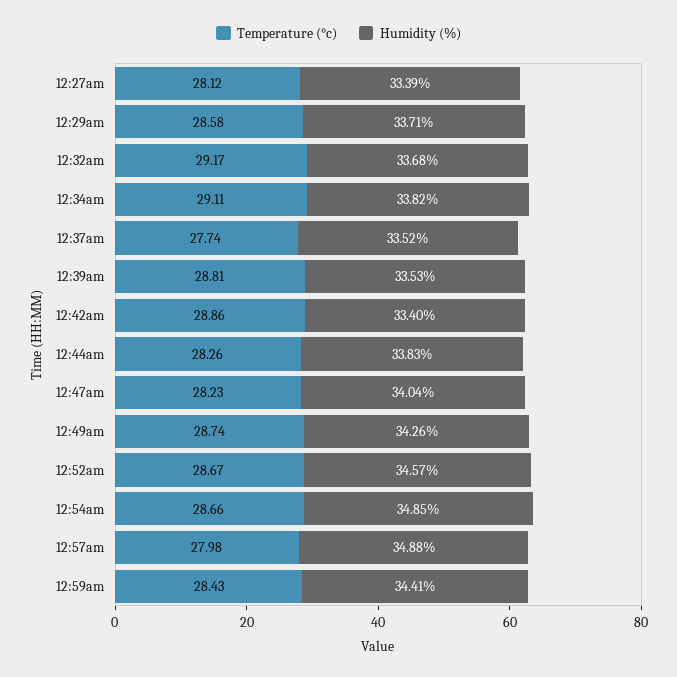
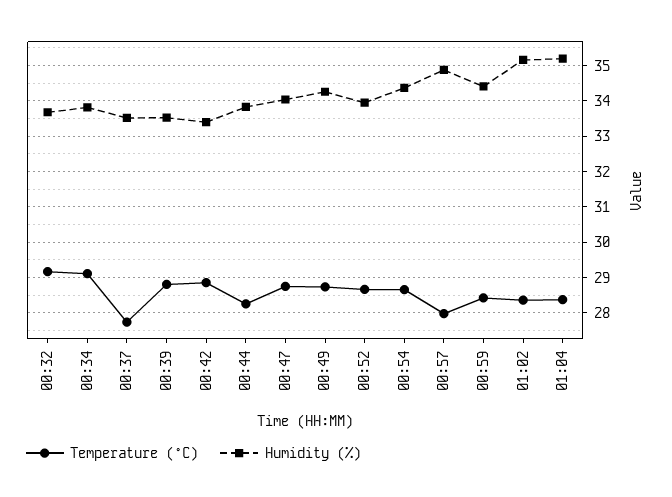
Temperature (°c), 12:27am: 28.12 -> none
Humidity (%), 12:27am: 33.39 -> none
Temperature (°c), 12:29am: 28.58 -> none
Humidity (%), 12:29am: 33.71 -> none
Temperature (°c), 12:47am: 28.23 -> 28.8
Humidity (%), 12:52am: 34.57 -> 34
Humidity (%), 12:54am: 34.85 -> 34.4
Temperature (°c), 01:02: none -> 28.4
Humidity (%), 01:02: none -> 35.2
Temperature (°c), 01:04: none -> 28.4
Humidity (%), 01:04: none -> 35.2

